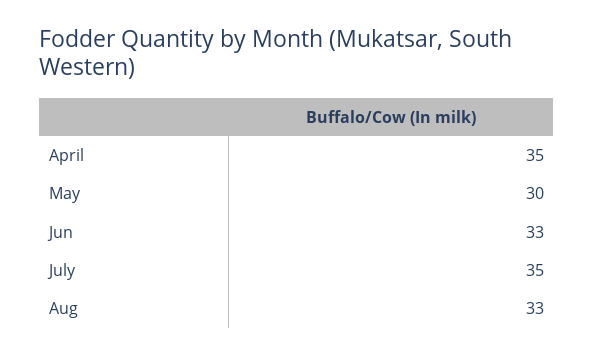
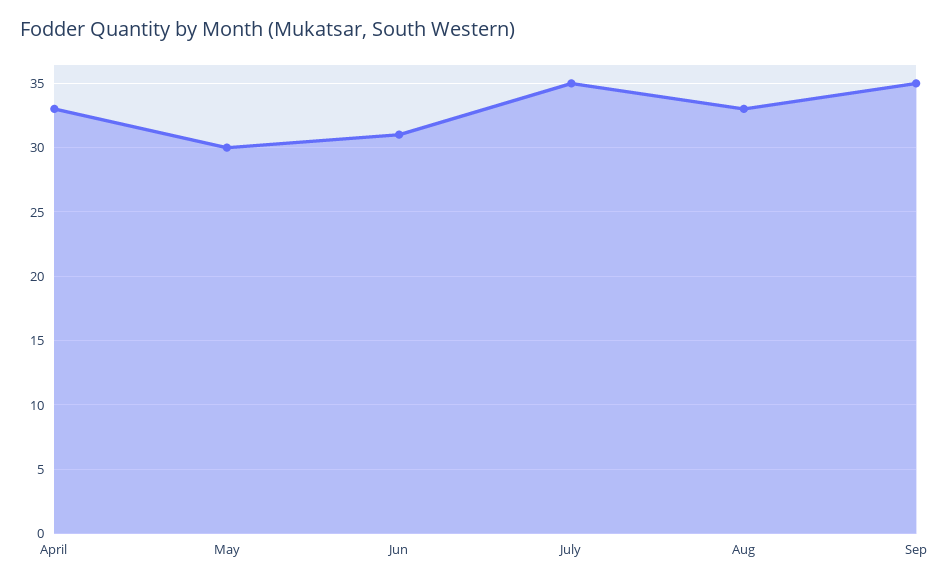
April: 35 -> 33
Jun: 33 -> 31
Sep: none -> 35

